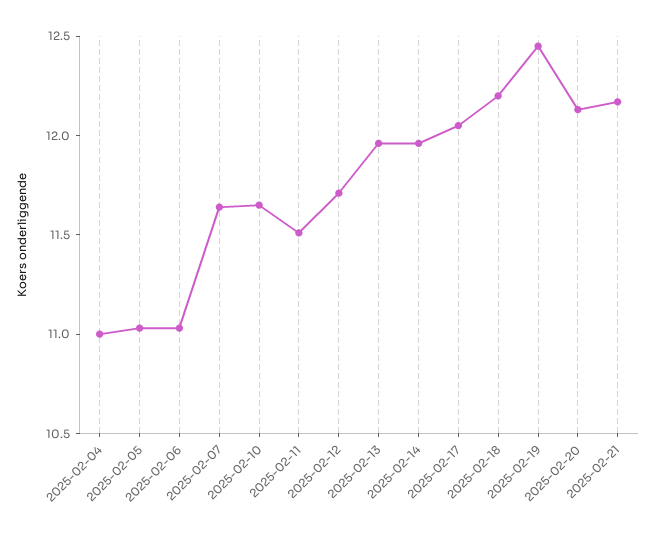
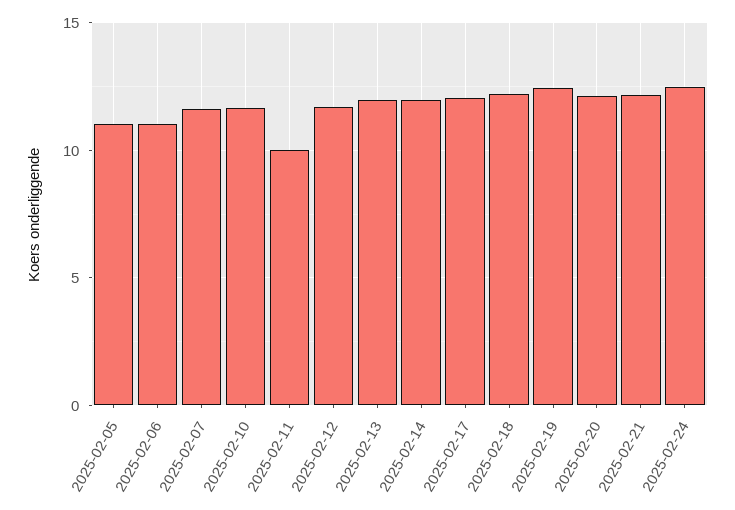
2025-02-04: 11 -> none
2025-02-11: 11.5 -> 10
2025-02-24: none -> 12.5

